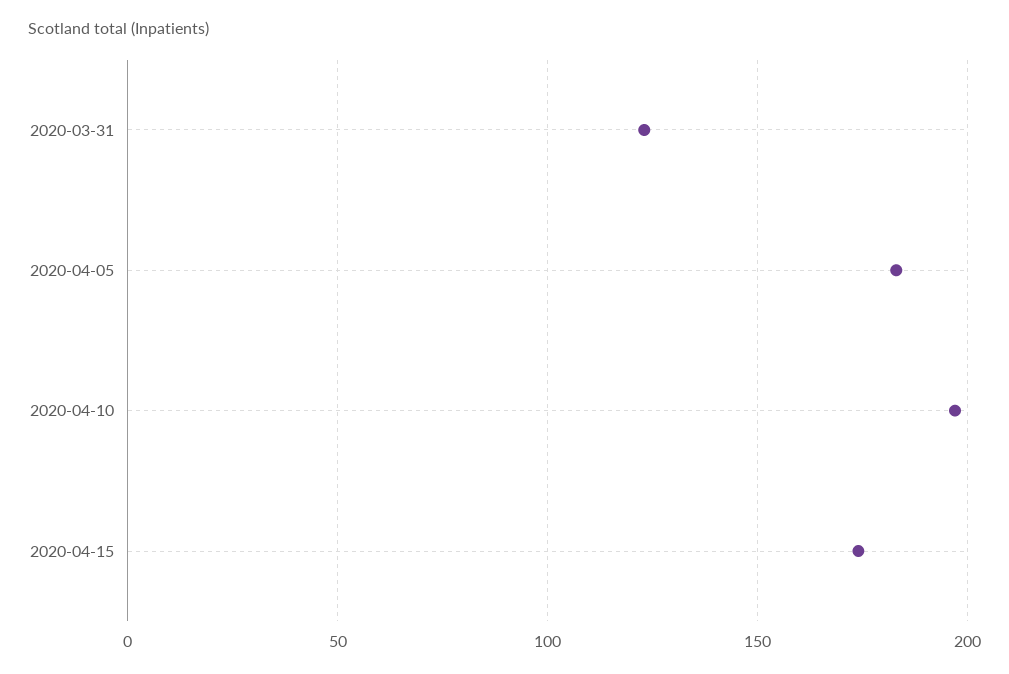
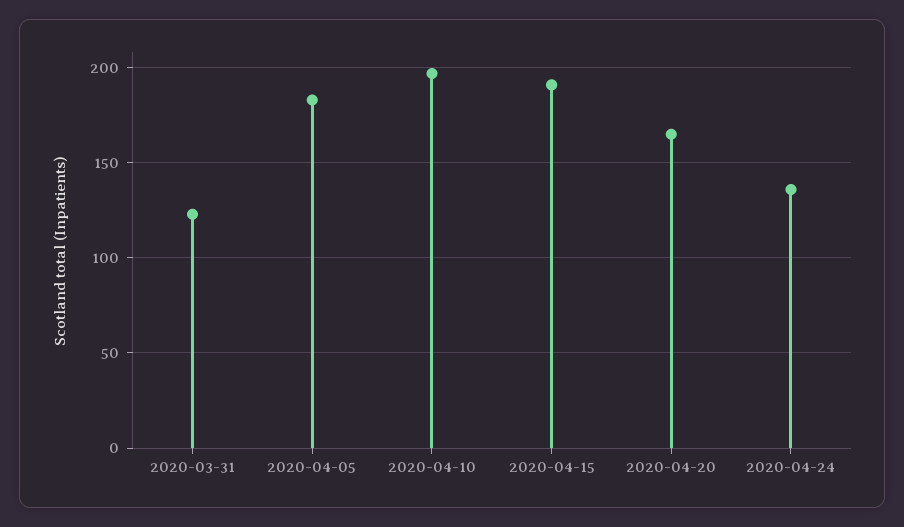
2020-04-15: 175 -> 190
2020-04-20: none -> 165
2020-04-24: none -> 135

